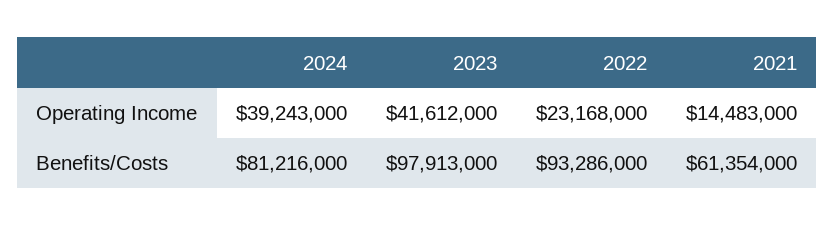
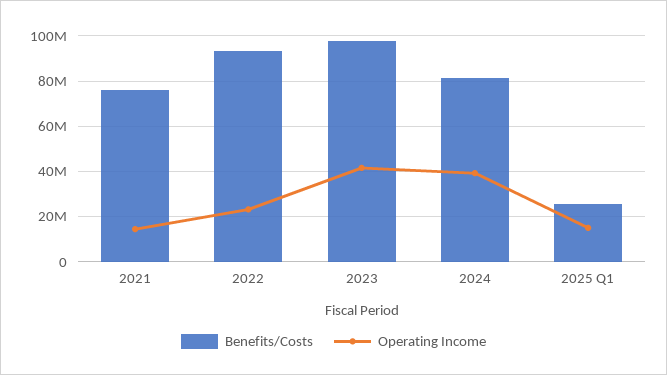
Benefits/Costs, 2021: 61354000 -> 75000000
Benefits/Costs, 2025 Q1: none -> 25000000
Operating Income, 2025 Q1: none -> 15000000

